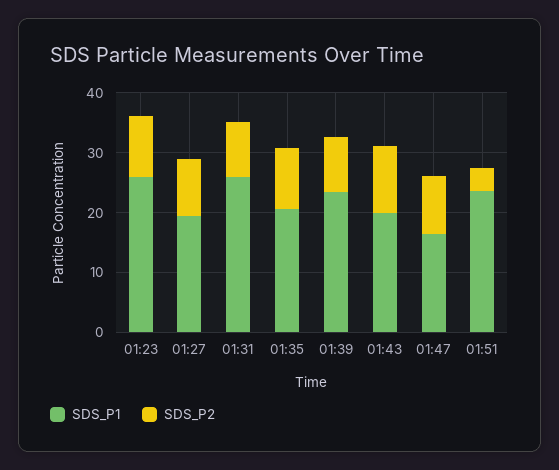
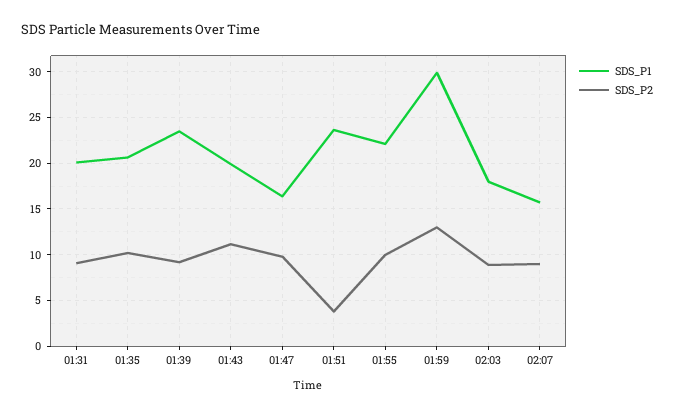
SDS_P1, 01:23: 26 -> none
SDS_P2, 01:23: 10 -> none
SDS_P1, 01:27: 20 -> none
SDS_P2, 01:27: 10 -> none
SDS_P1, 01:31: 26 -> 20
SDS_P1, 01:55: none -> 22
SDS_P2, 01:55: none -> 10
SDS_P1, 01:59: none -> 30
SDS_P2, 01:59: none -> 13
SDS_P1, 02:03: none -> 18
SDS_P2, 02:03: none -> 9
SDS_P1, 02:07: none -> 16
SDS_P2, 02:07: none -> 9

